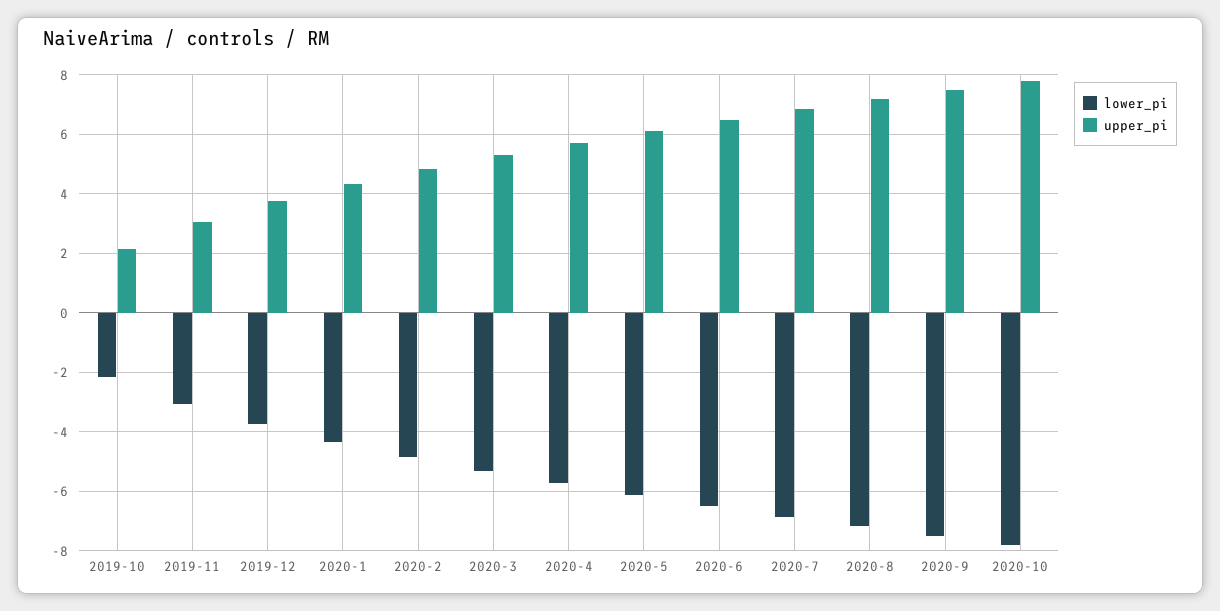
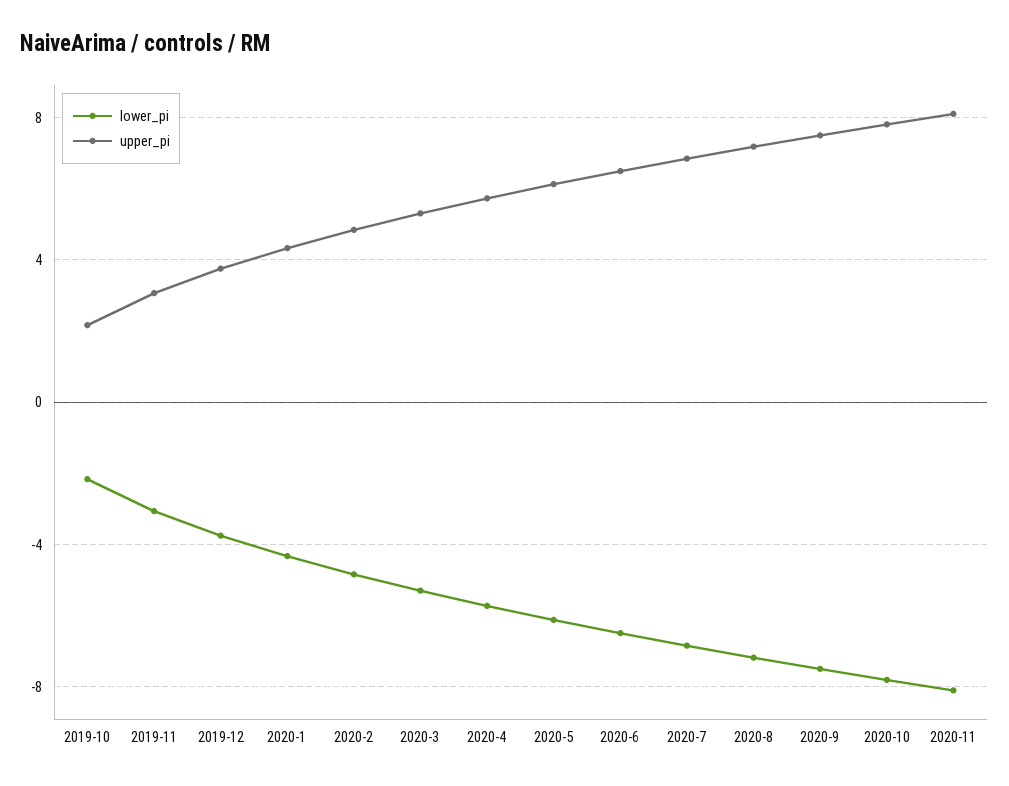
lower_pi, 2020-11: none -> -8
upper_pi, 2020-11: none -> 8

